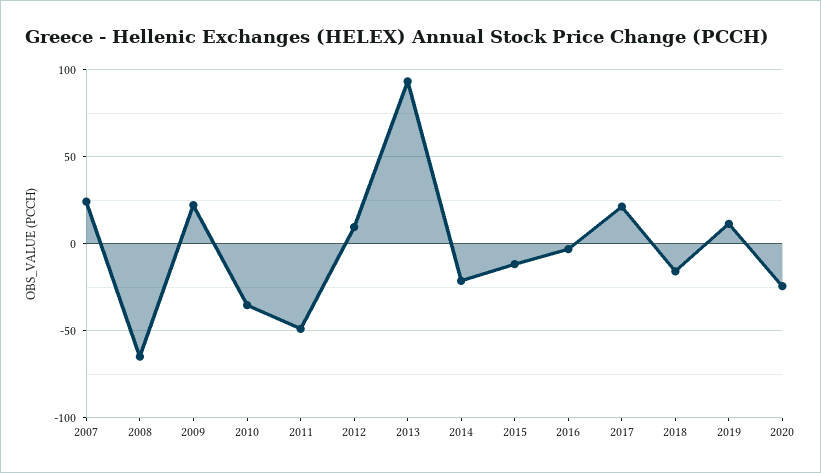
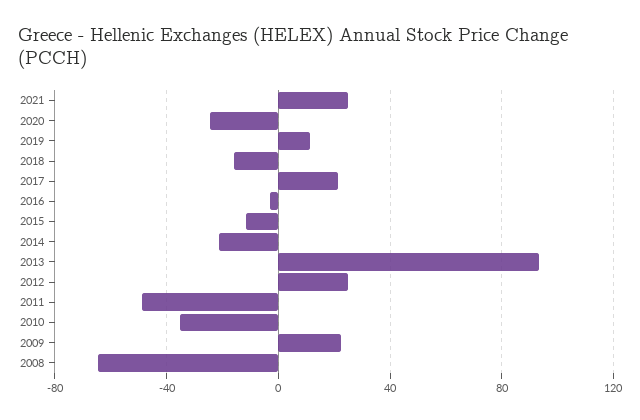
2007: 25 -> none
2012: 10 -> 25
2021: none -> 25

